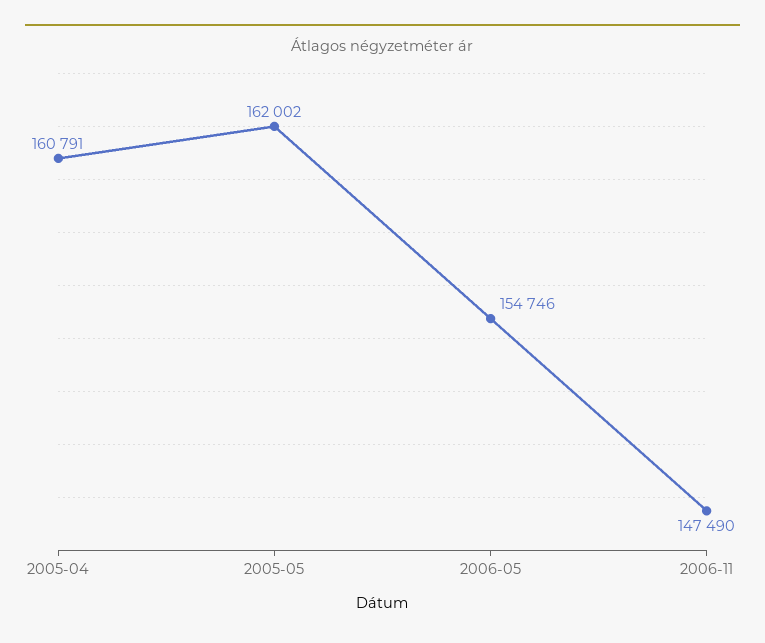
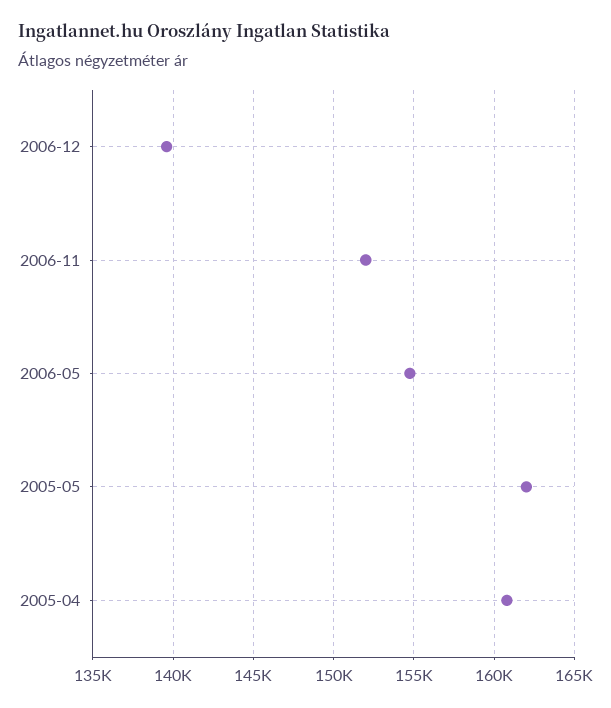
2006-11: 147490 -> 152000
2006-12: none -> 139500

